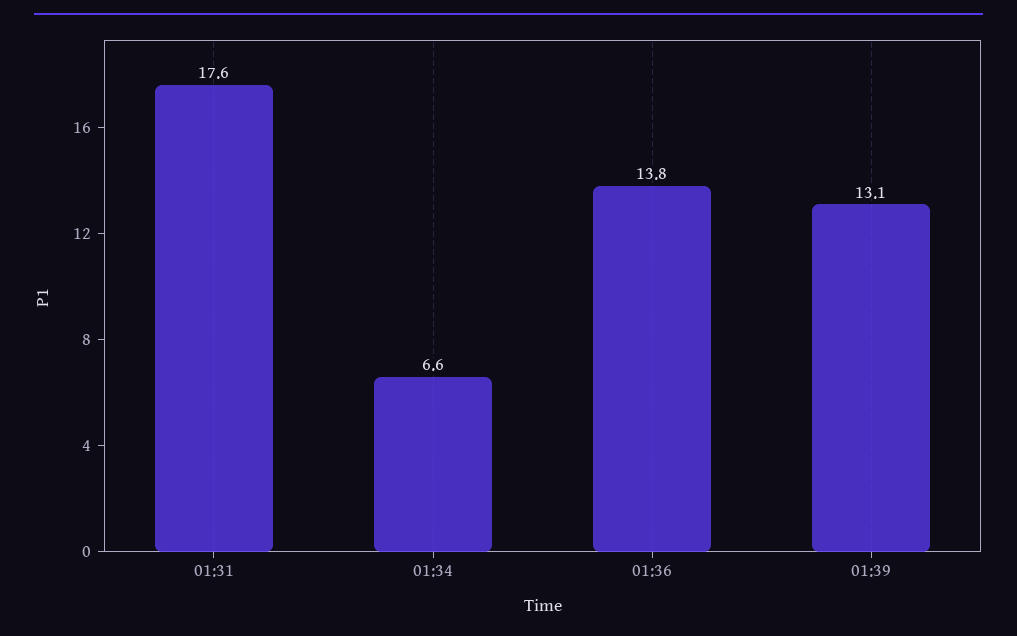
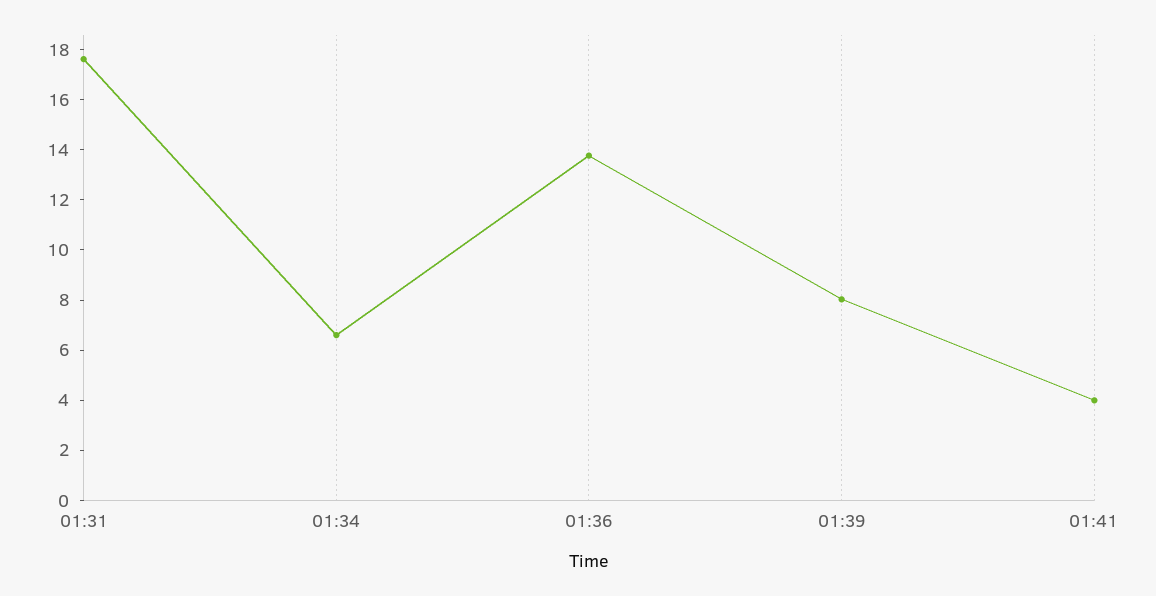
01:39: 13.1 -> 8
01:41: none -> 4

